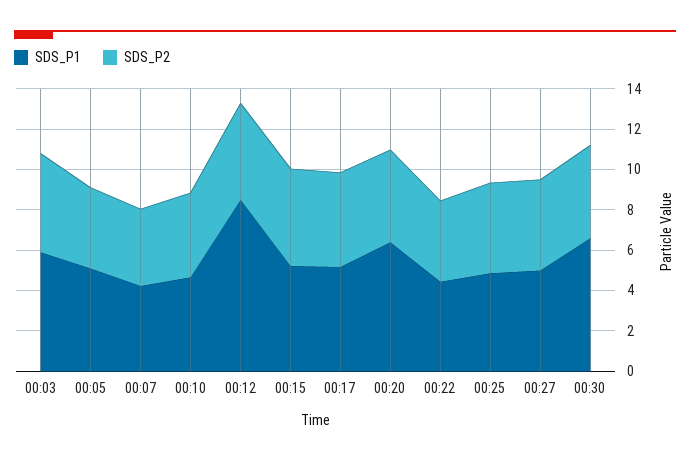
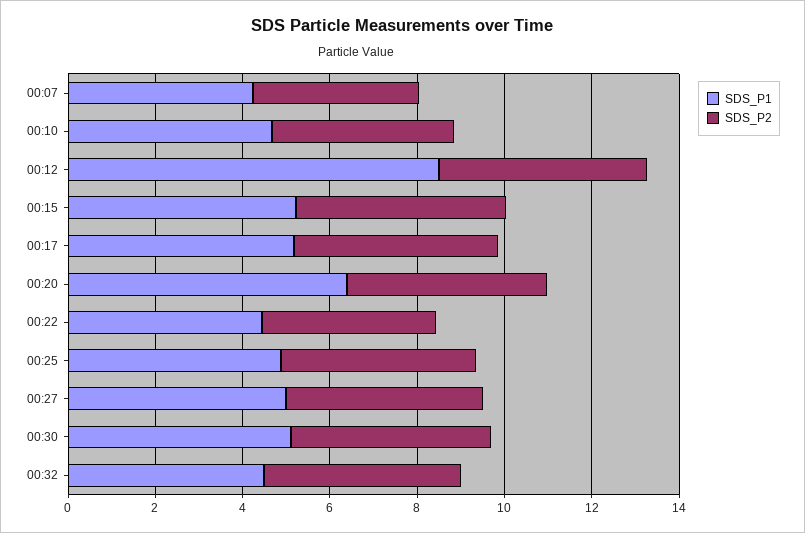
SDS_P1, 00:03: 6 -> none
SDS_P2, 00:03: 5 -> none
SDS_P1, 00:05: 5 -> none
SDS_P2, 00:05: 4 -> none
SDS_P1, 00:30: 6.5 -> 5
SDS_P1, 00:32: none -> 4.5
SDS_P2, 00:32: none -> 4.5

